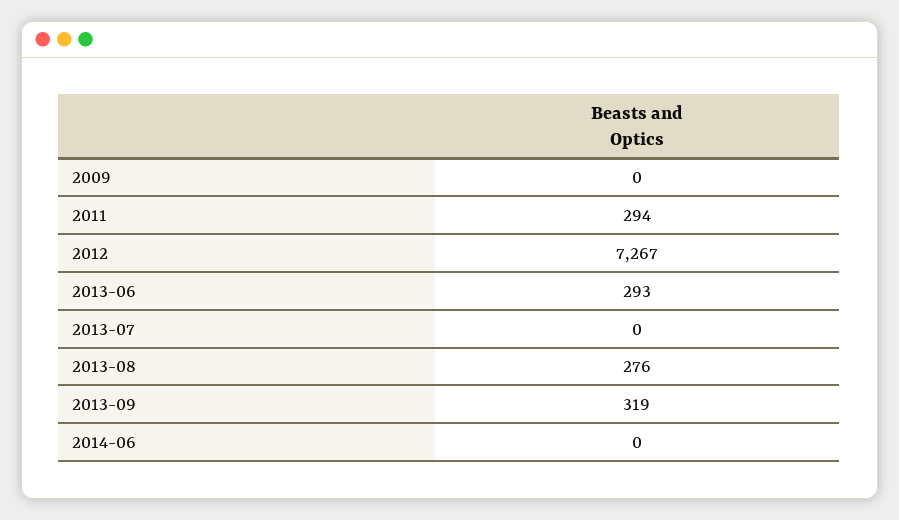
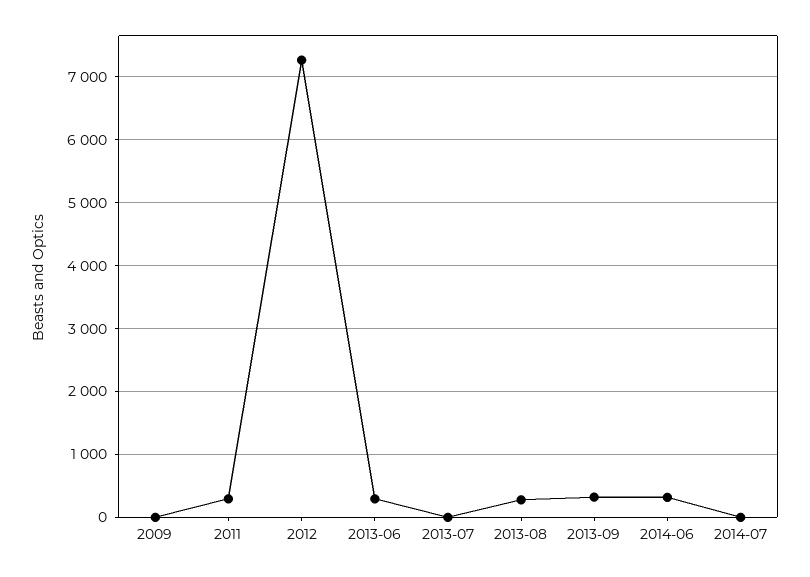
2014-06: 0 -> 300
2014-07: none -> 0

